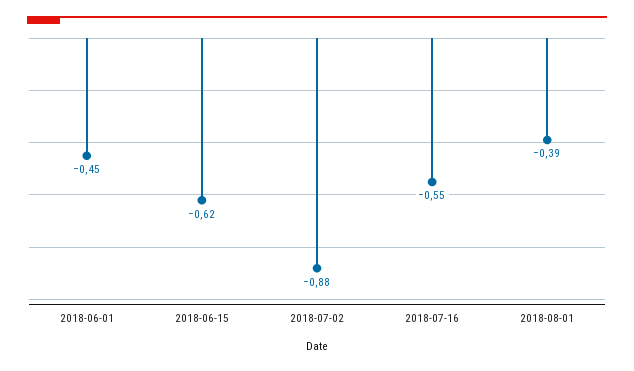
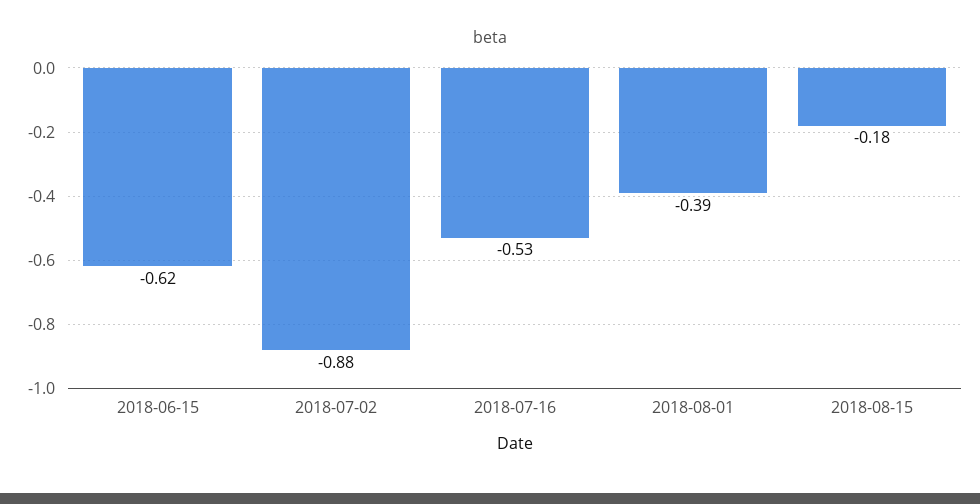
2018-06-01: -0.45 -> none
2018-07-16: -0.55 -> -0.53
2018-08-15: none -> -0.18

